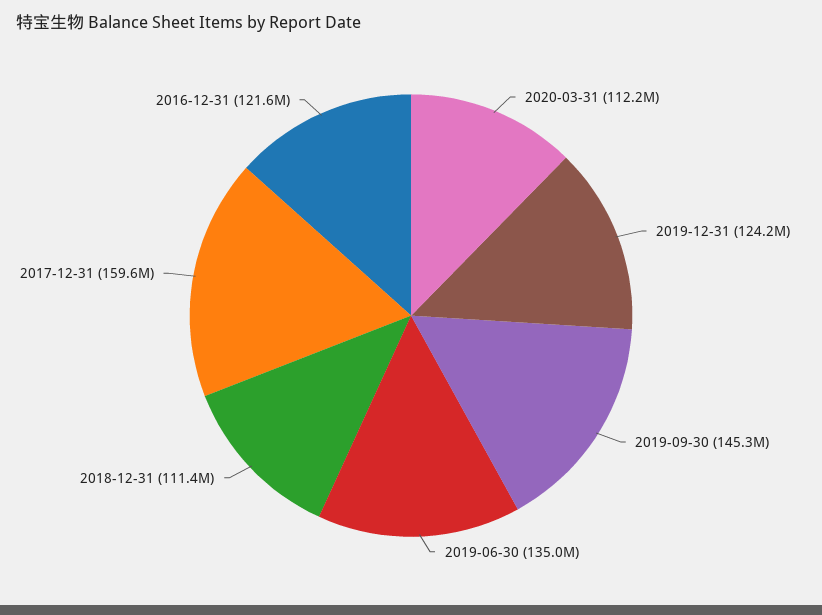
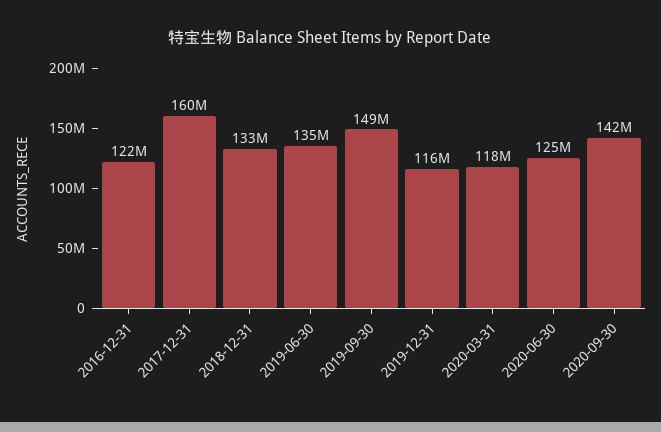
2020-03-31: 112200000 -> 118000000
2019-12-31: 124200000 -> 116000000
2019-09-30: 145300000 -> 149000000
2018-12-31: 111400000 -> 133000000
2020-06-30: none -> 125000000
2020-09-30: none -> 142000000

